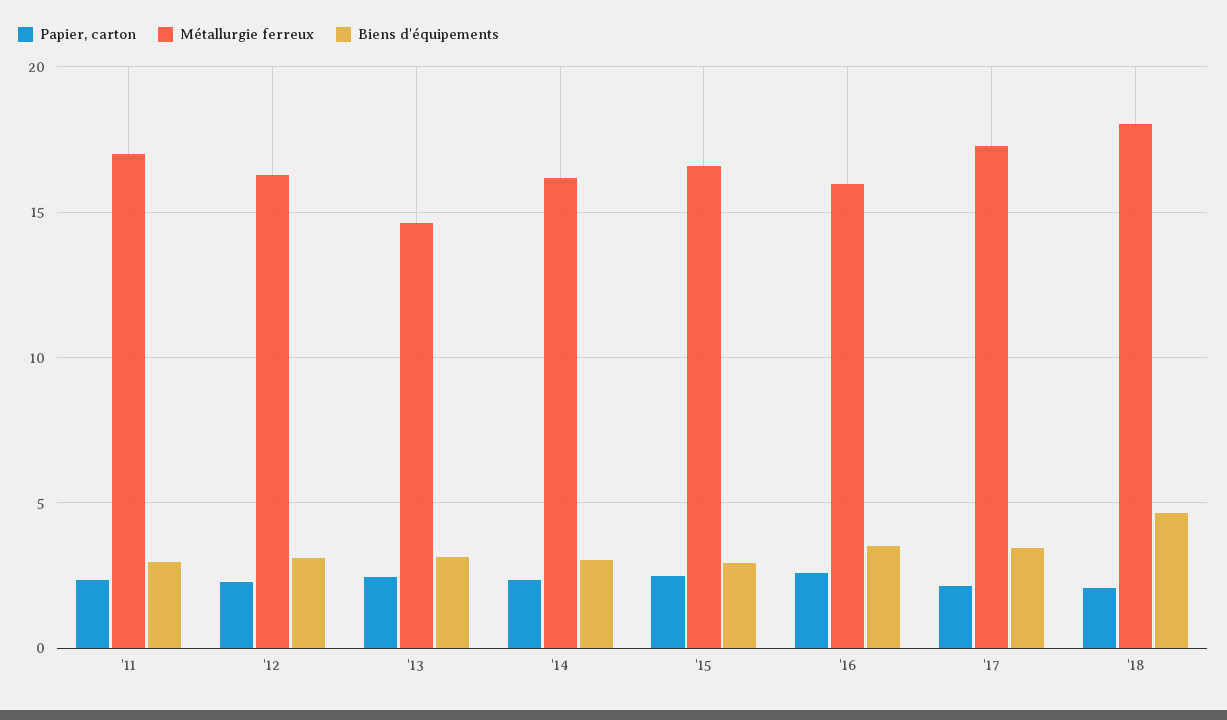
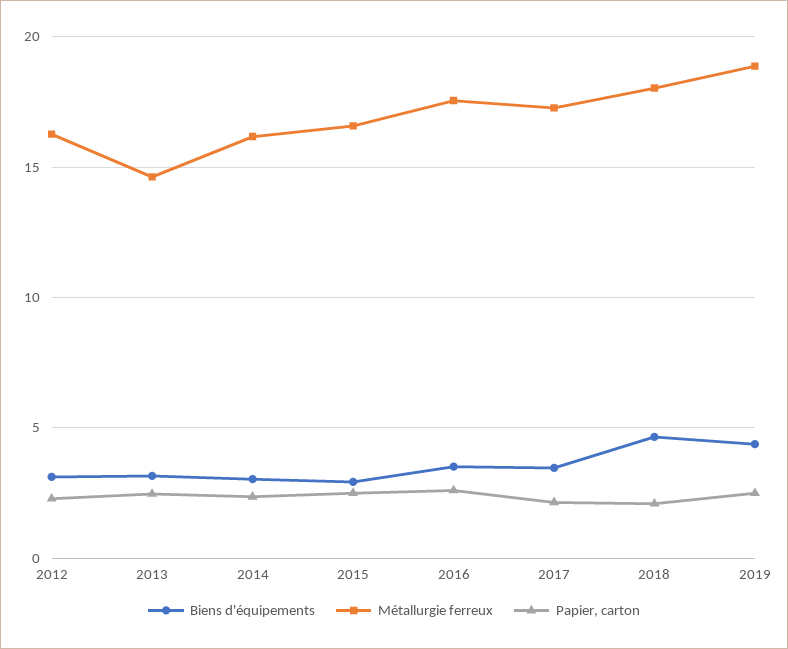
Papier, carton, '11: 2.5 -> none
Métallurgie ferreux, '11: 17 -> none
Biens d'équipements, '11: 3 -> none
Métallurgie ferreux, '16: 16 -> 17.5
Biens d'équipements, 2019: none -> 4.5
Métallurgie ferreux, 2019: none -> 19
Papier, carton, 2019: none -> 2.5

